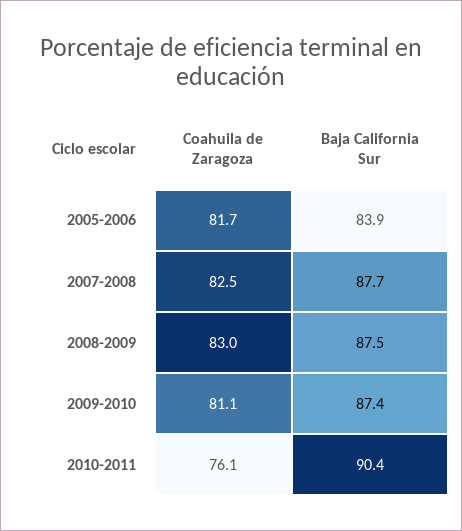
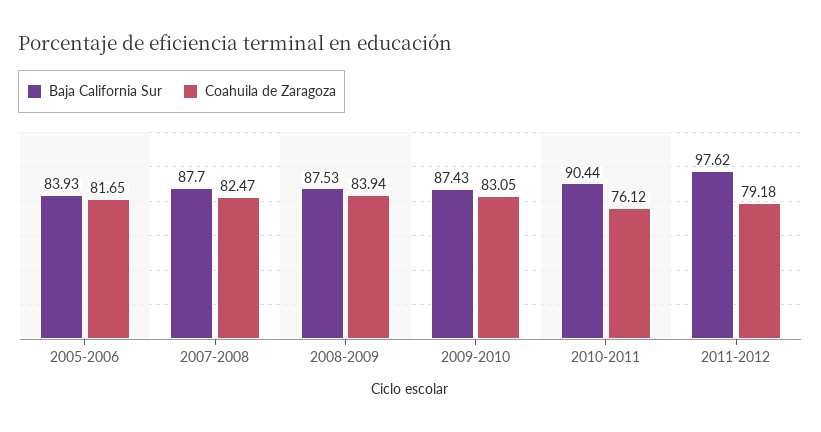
Coahuila de Zaragoza, 2008-2009: 83 -> 83.94
Coahuila de Zaragoza, 2009-2010: 81.1 -> 83.05
Baja California Sur, 2011-2012: none -> 97.62
Coahuila de Zaragoza, 2011-2012: none -> 79.18

